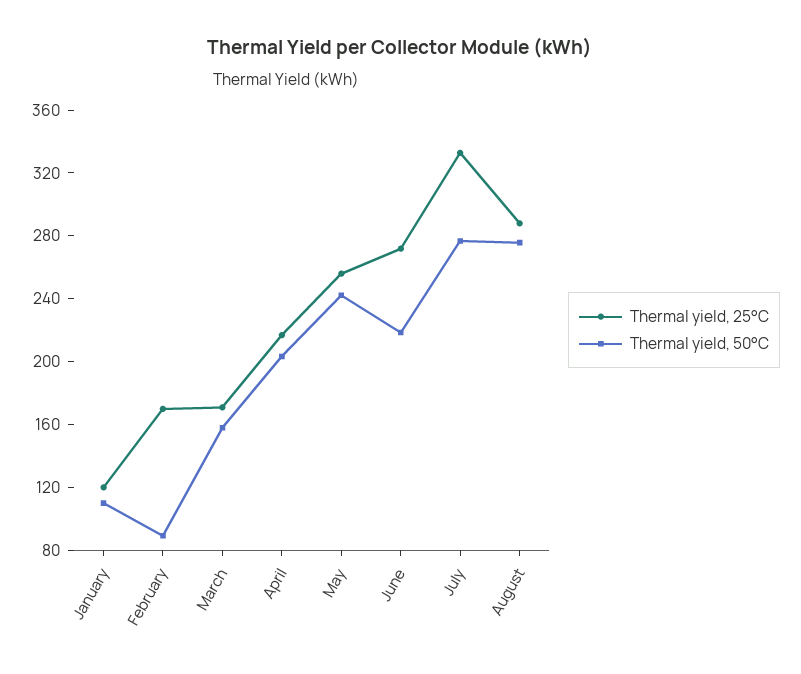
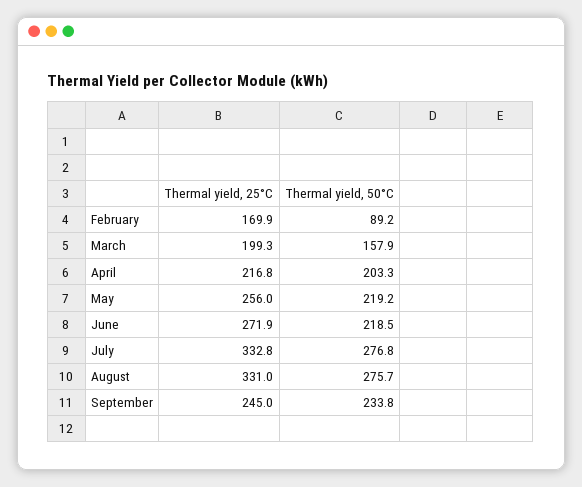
Thermal yield, 25°C, January: 120 -> none
Thermal yield, 50°C, January: 110 -> none
Thermal yield, 25°C, March: 170 -> 199.3
Thermal yield, 50°C, May: 240 -> 219.2
Thermal yield, 25°C, August: 290 -> 331
Thermal yield, 25°C, September: none -> 245
Thermal yield, 50°C, September: none -> 233.8

